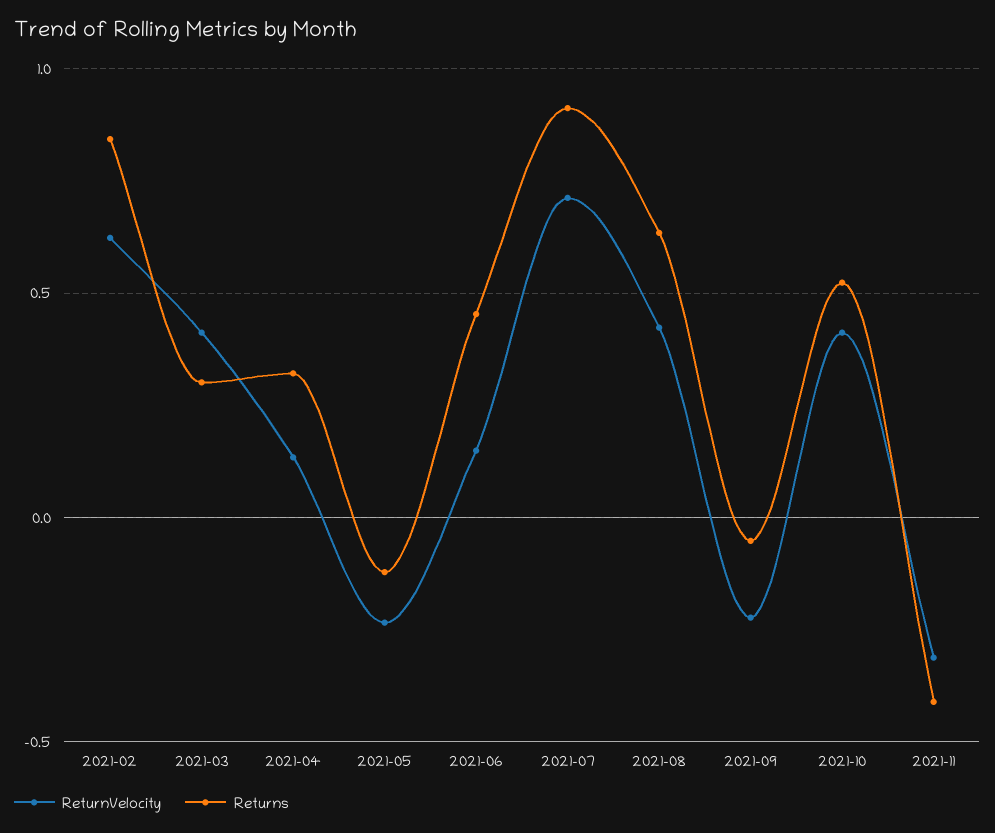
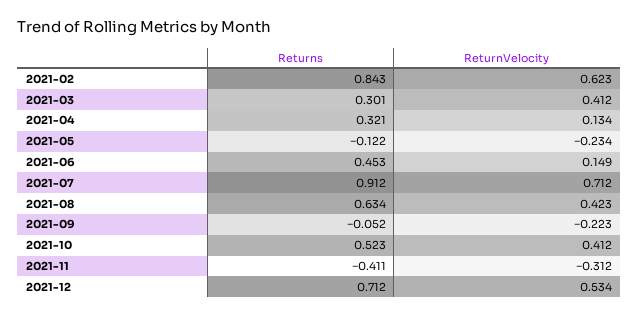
Returns, 2021-12: none -> 0.712
ReturnVelocity, 2021-12: none -> 0.534

